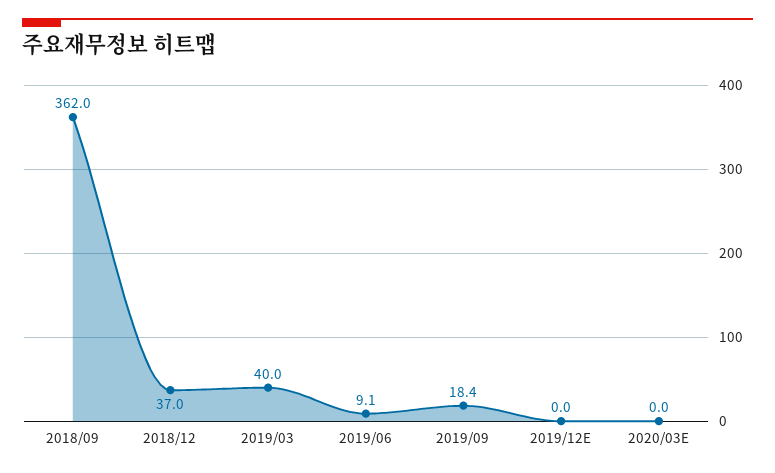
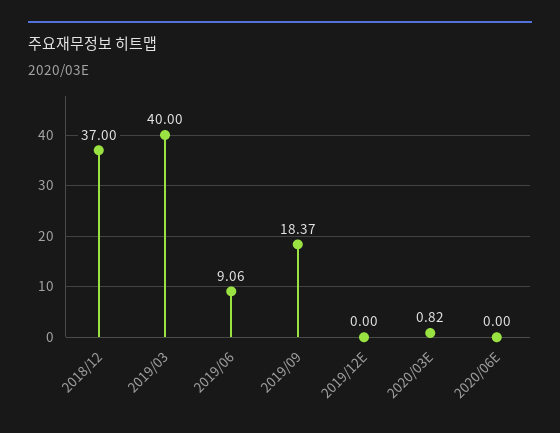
2018/09: 362 -> none
2020/03E: 0 -> 0.82
2020/06E: none -> 0

